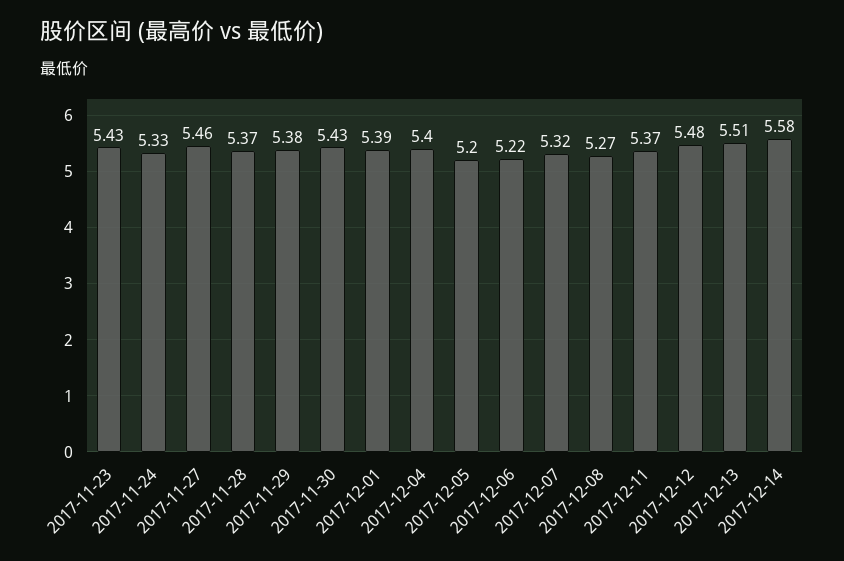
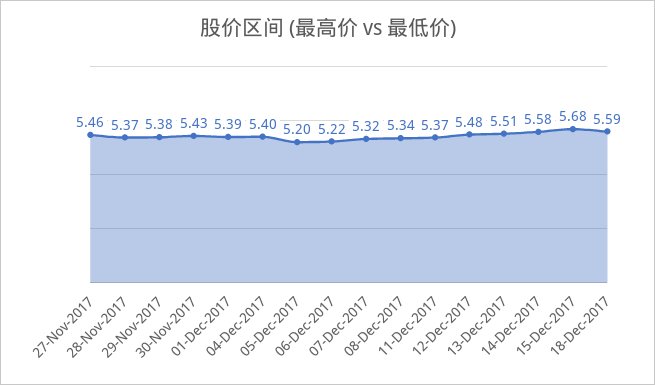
2017-11-23: 5.43 -> none
2017-11-24: 5.33 -> none
2017-12-08: 5.27 -> 5.34
15-Dec-2017: none -> 5.68
18-Dec-2017: none -> 5.59

